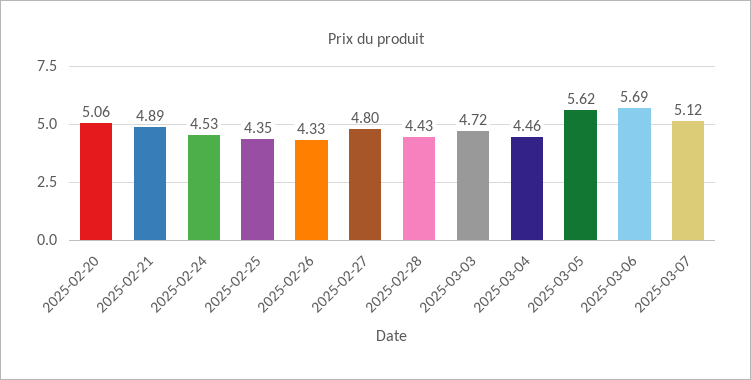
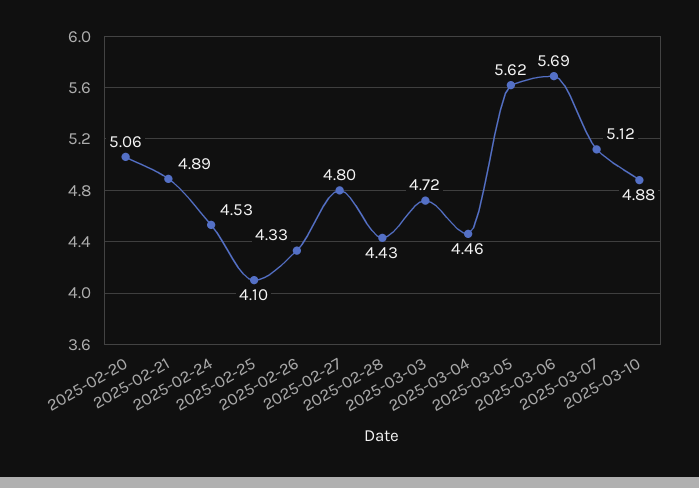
2025-02-25: 4.35 -> 4.1
2025-03-10: none -> 4.88

